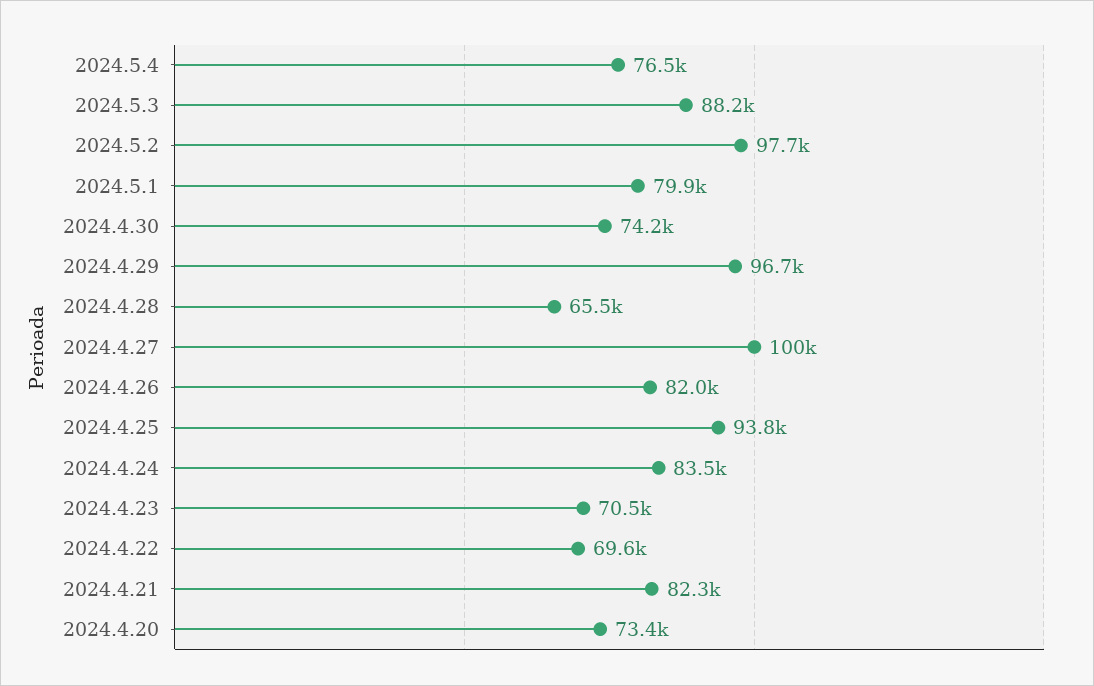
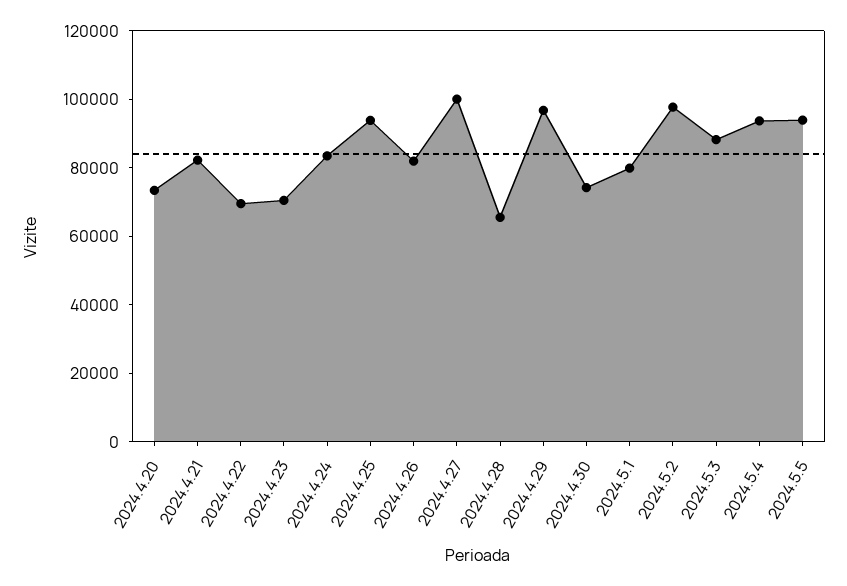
2024.5.4: 76500 -> 95000
2024.5.5: none -> 95000

